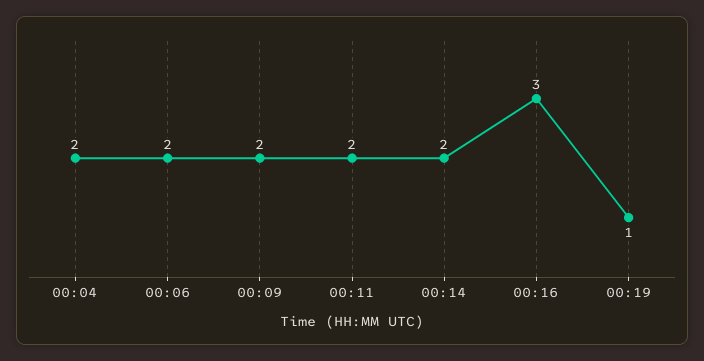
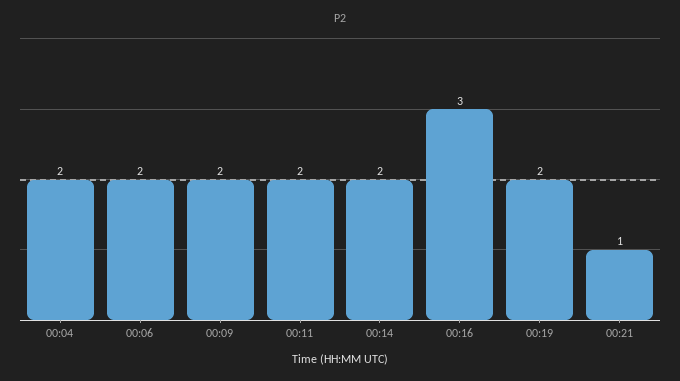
00:19: 1 -> 2
00:21: none -> 1

